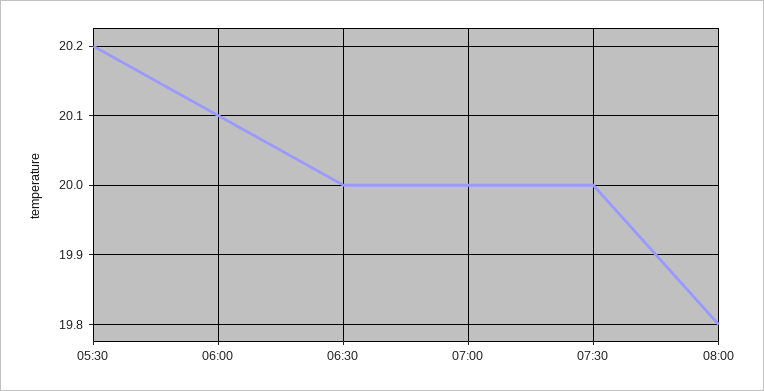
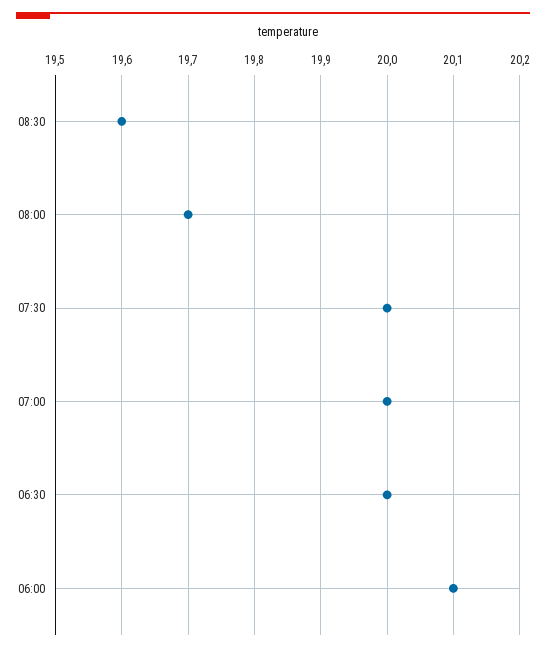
05:30: 20.2 -> none
08:00: 19.8 -> 19.7
08:30: none -> 19.6

